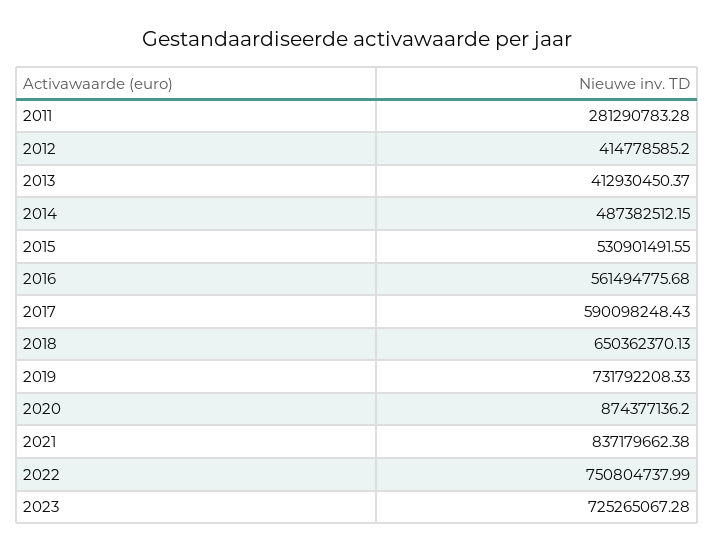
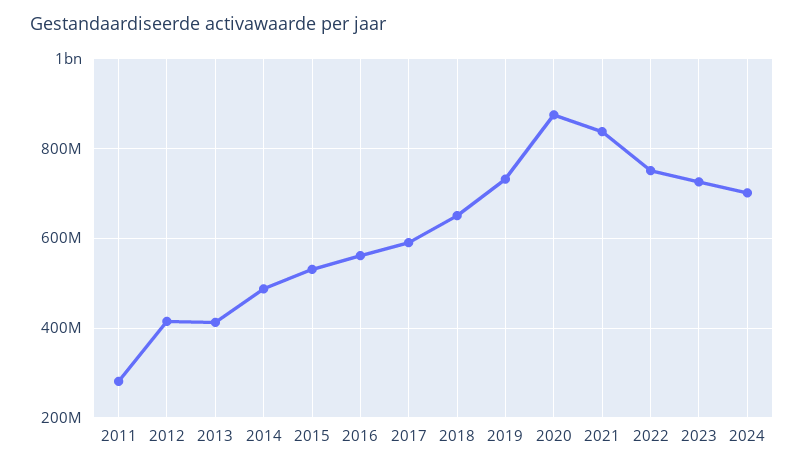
2024: none -> 700000000

